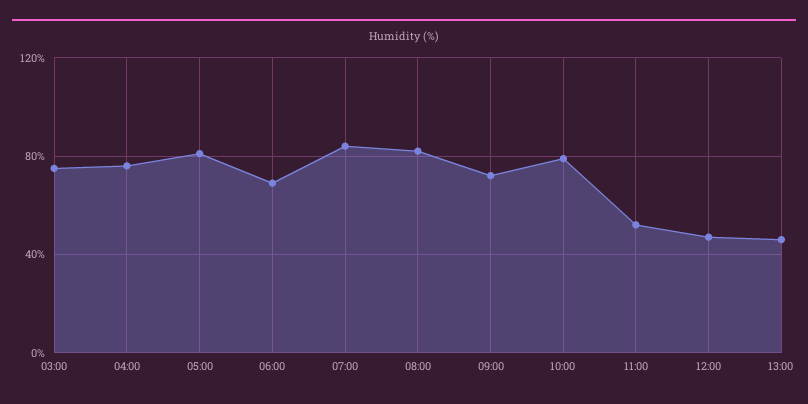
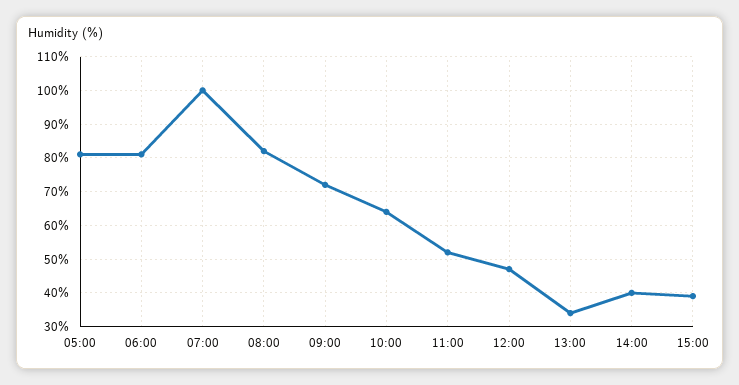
03:00: 75 -> none
04:00: 75 -> none
06:00: 70 -> 80
07:00: 85 -> 100
10:00: 80 -> 65
13:00: 45 -> 35
14:00: none -> 40
15:00: none -> 40

